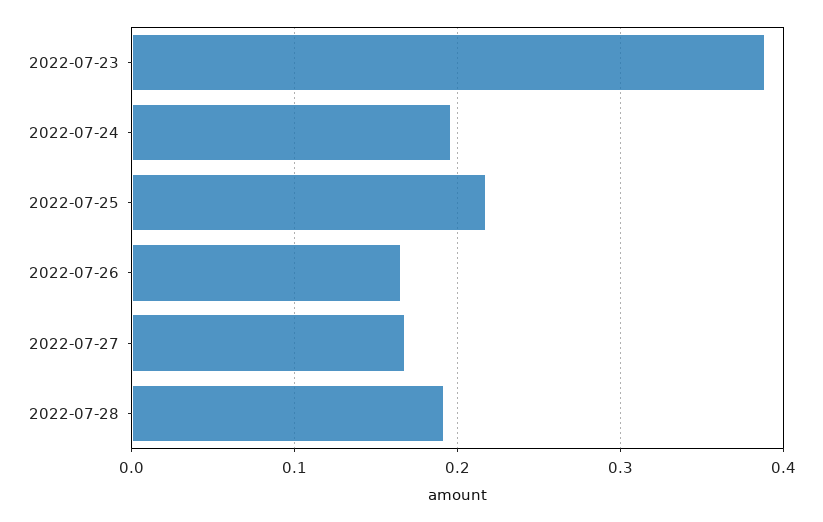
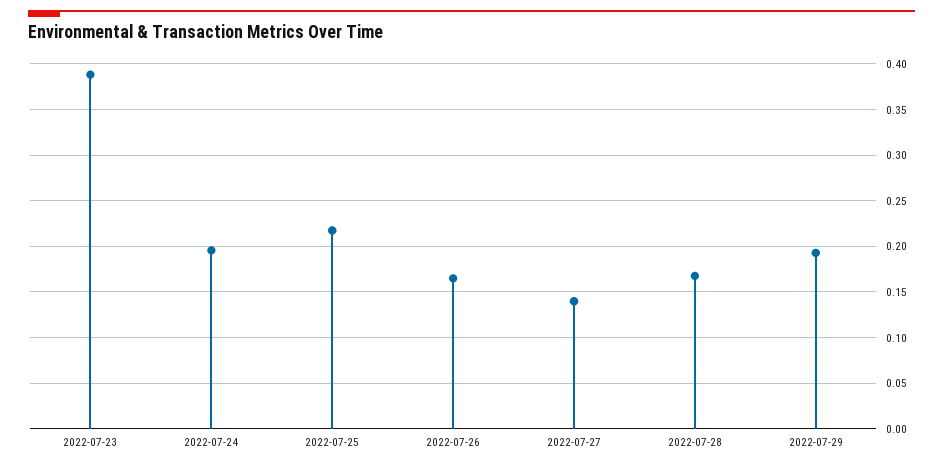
2022-07-27: 0.17 -> 0.14
2022-07-28: 0.19 -> 0.17
2022-07-29: none -> 0.19

